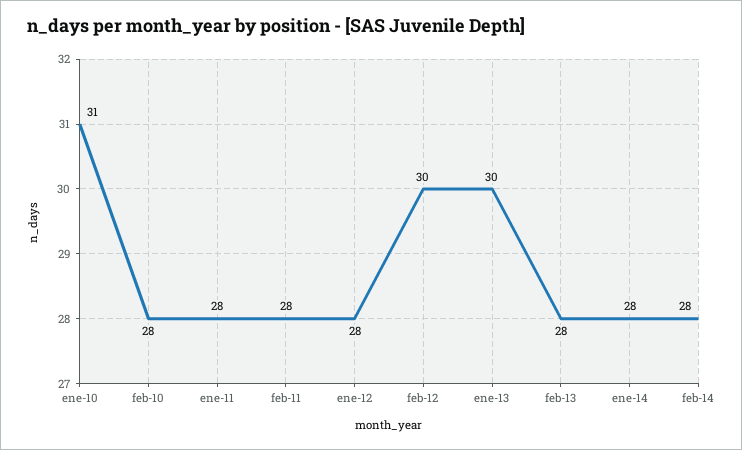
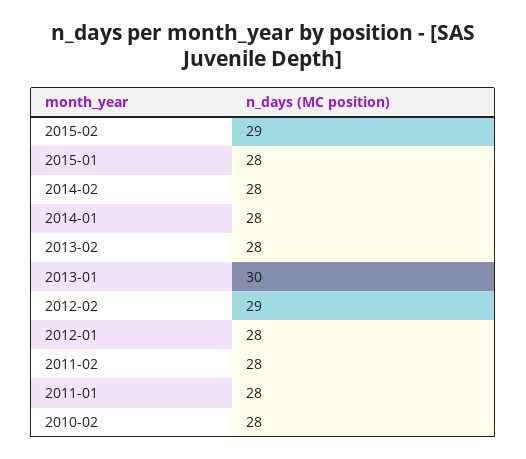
ene-10: 31 -> none
feb-12: 30 -> 29
2015-02: none -> 29
2015-01: none -> 28

